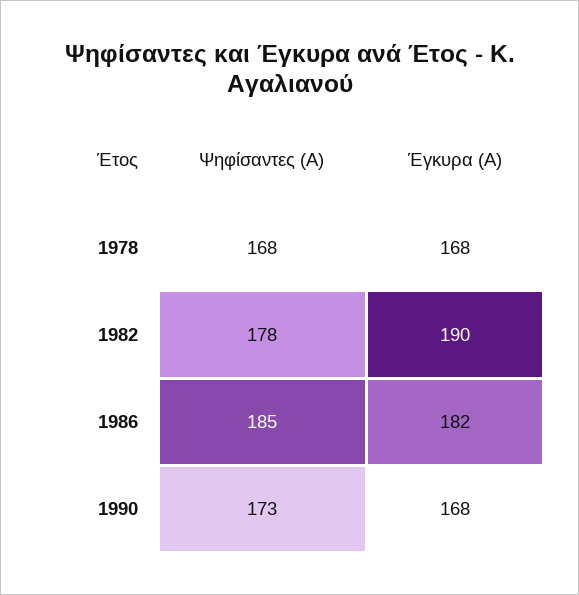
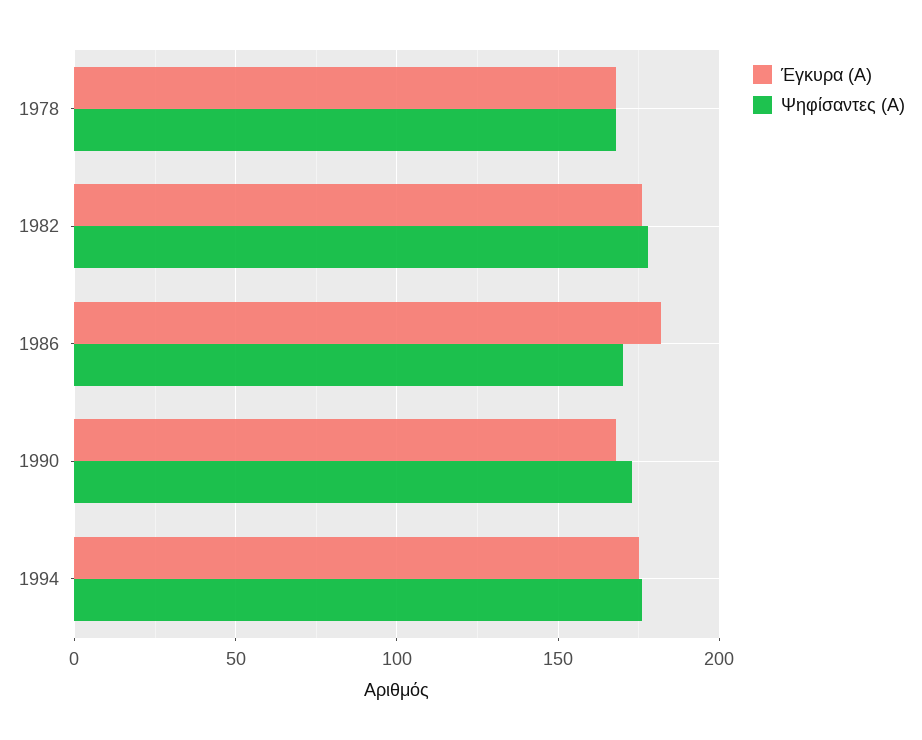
Έγκυρα (Α), 1982: 190 -> 175
Ψηφίσαντες (Α), 1986: 185 -> 170
Έγκυρα (Α), 1994: none -> 175
Ψηφίσαντες (Α), 1994: none -> 175

